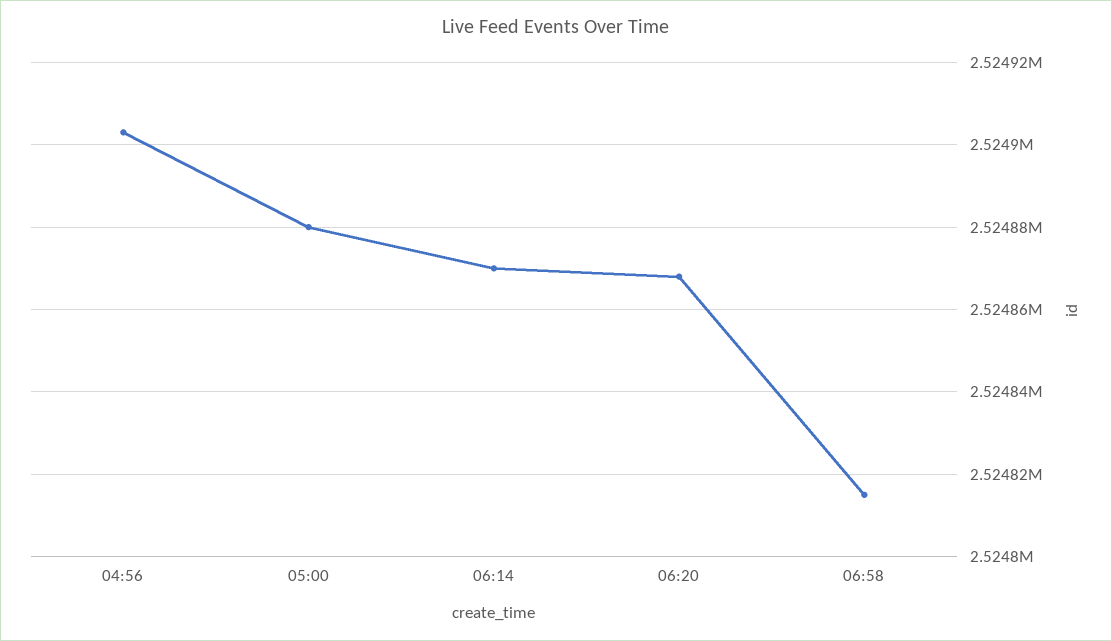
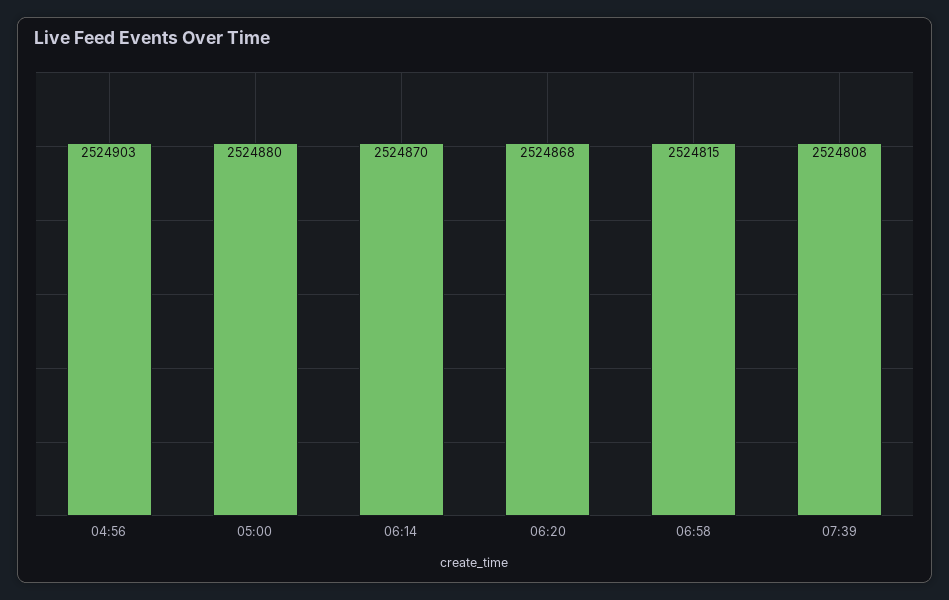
07:39: none -> 2524808

